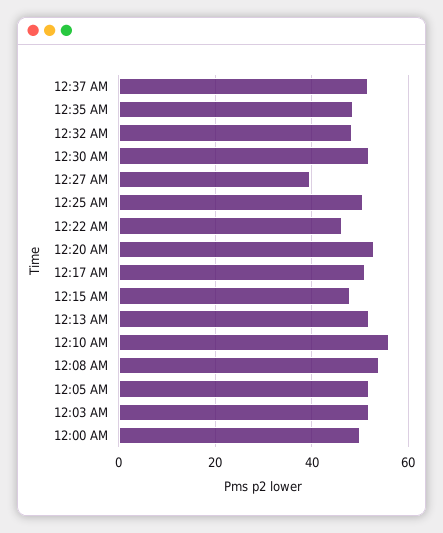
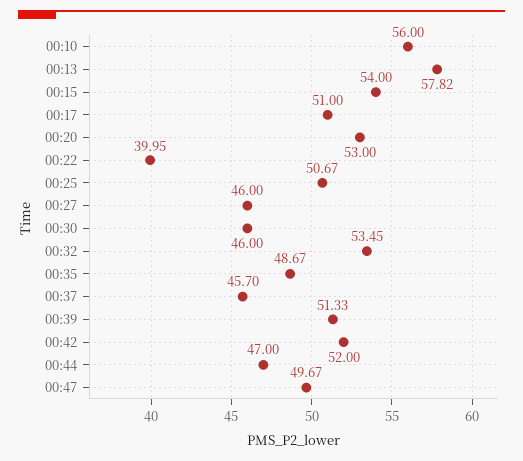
12:37 AM: 52 -> 45.7
12:32 AM: 48 -> 53.45
12:30 AM: 52 -> 46
12:27 AM: 40 -> 46
12:22 AM: 46 -> 39.95
12:15 AM: 48 -> 54
12:13 AM: 52 -> 57.82
12:08 AM: 54 -> none
12:05 AM: 52 -> none
12:03 AM: 52 -> none
12:00 AM: 50 -> none
00:39: none -> 51.33
00:42: none -> 52
00:44: none -> 47
00:47: none -> 49.67

